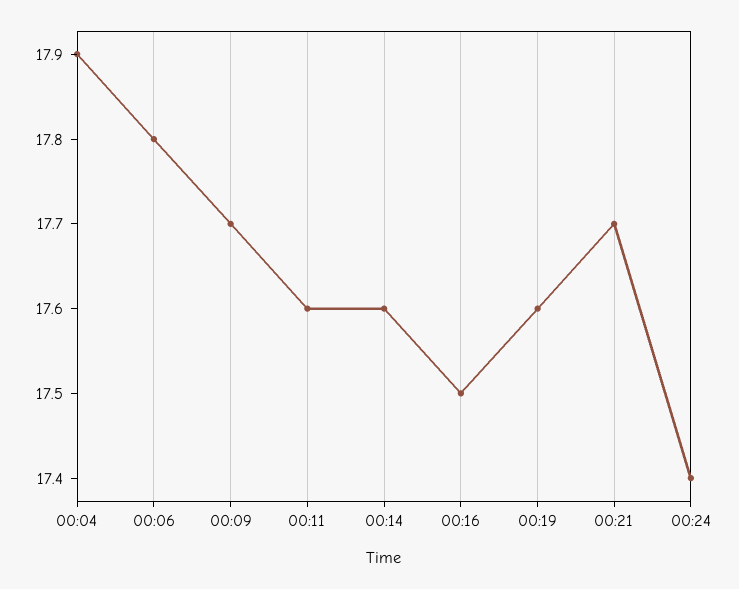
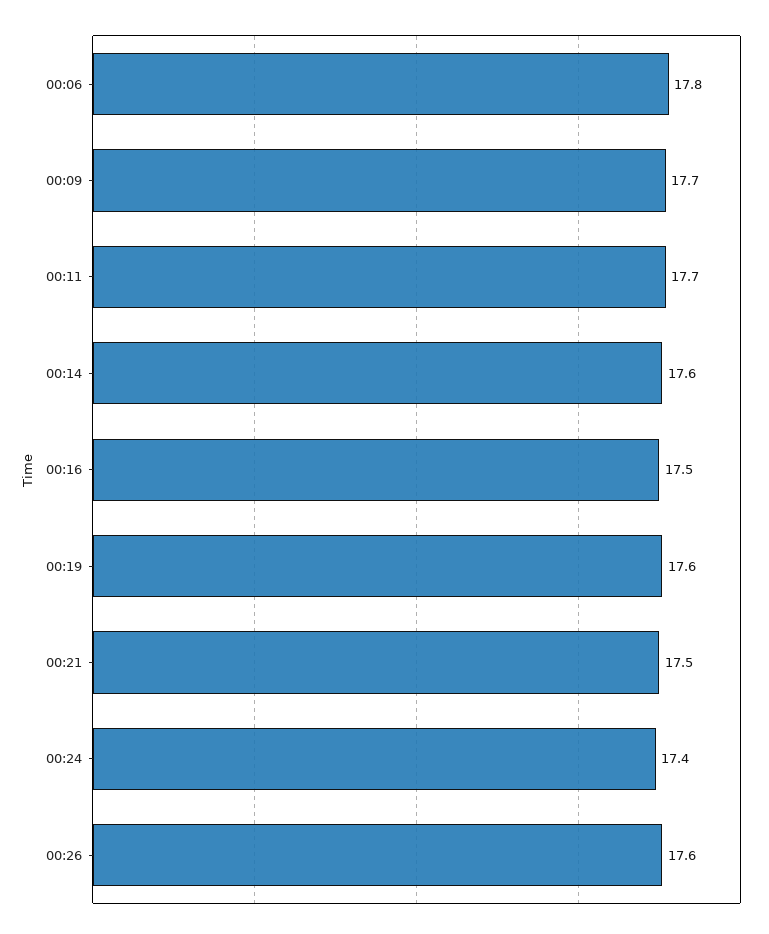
00:04: 17.9 -> none
00:11: 17.6 -> 17.7
00:21: 17.7 -> 17.5
00:26: none -> 17.6

